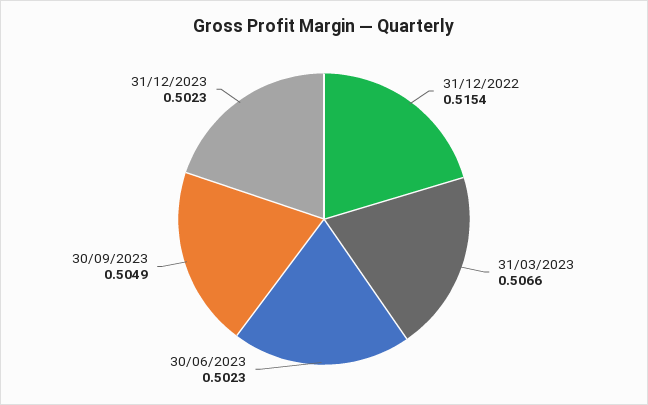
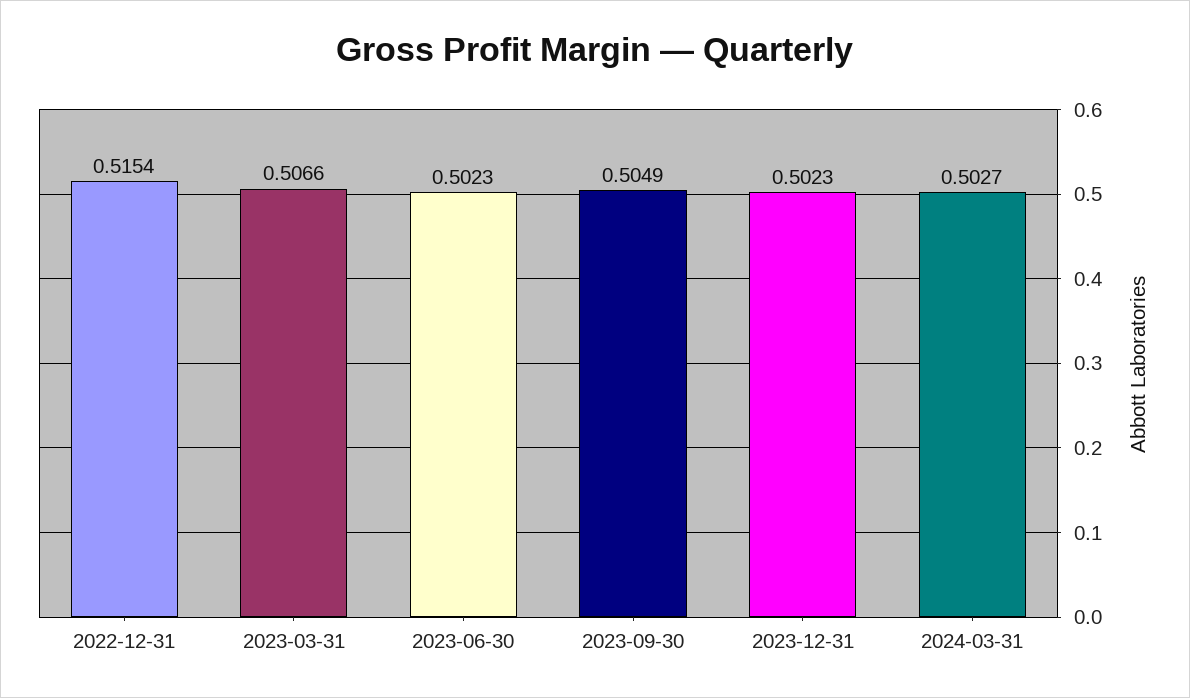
2024-03-31: none -> 0.5027

